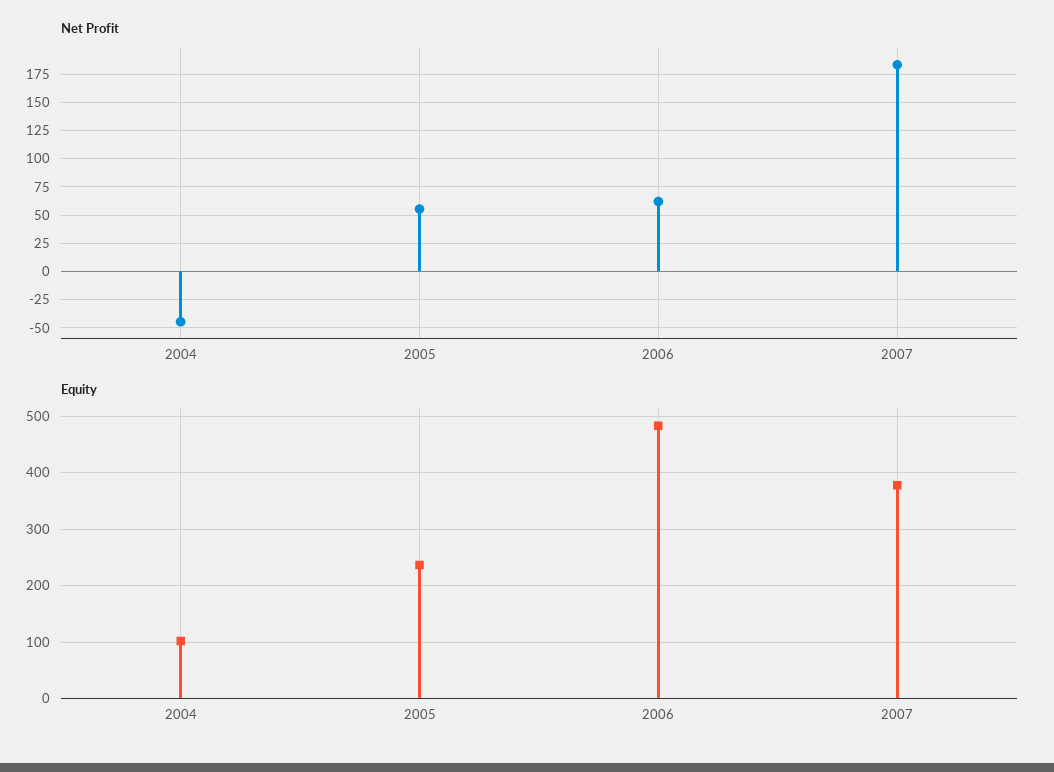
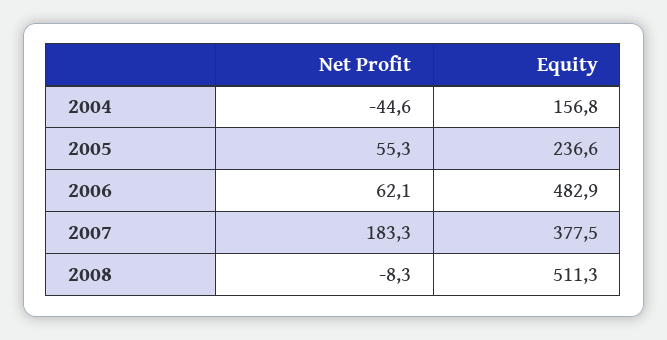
Equity, 2004: 100 -> 156.8
Net Profit, 2008: none -> -8.3
Equity, 2008: none -> 511.3

